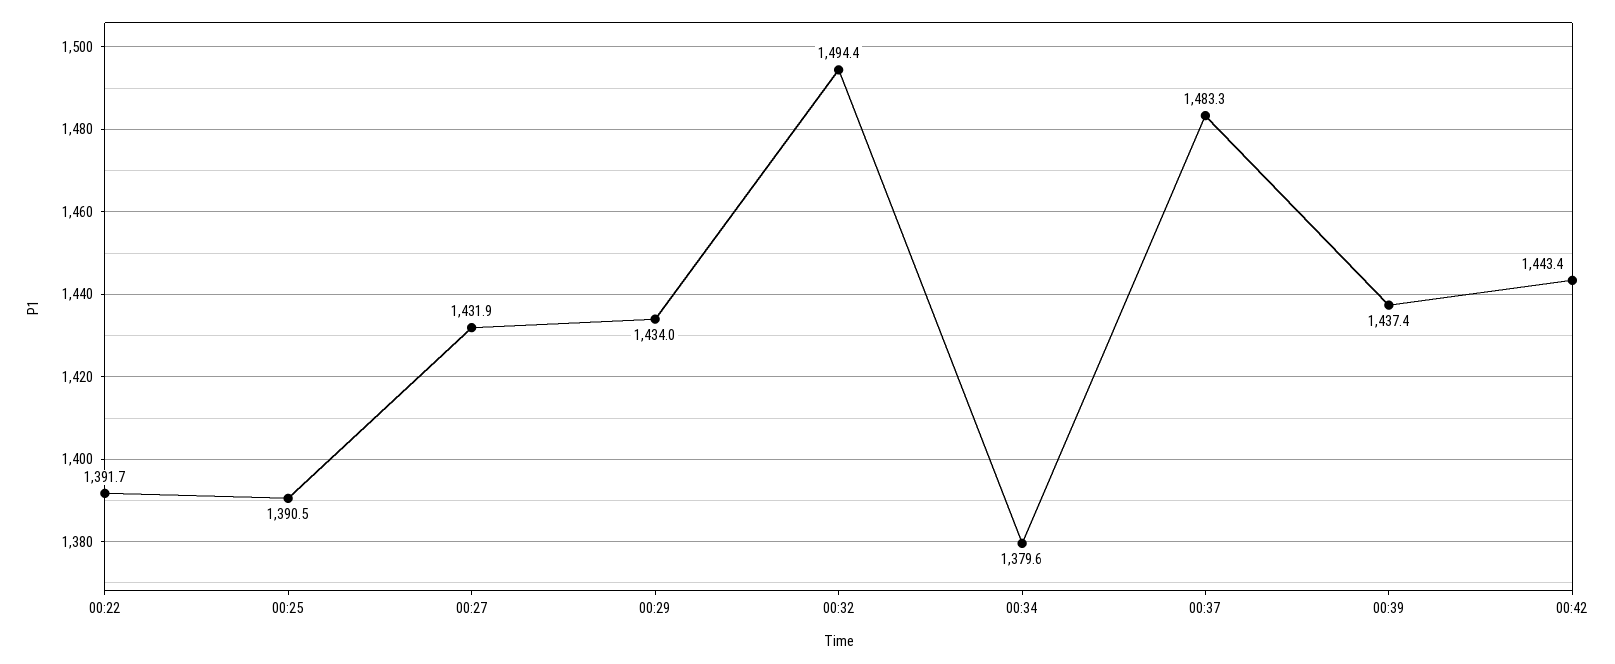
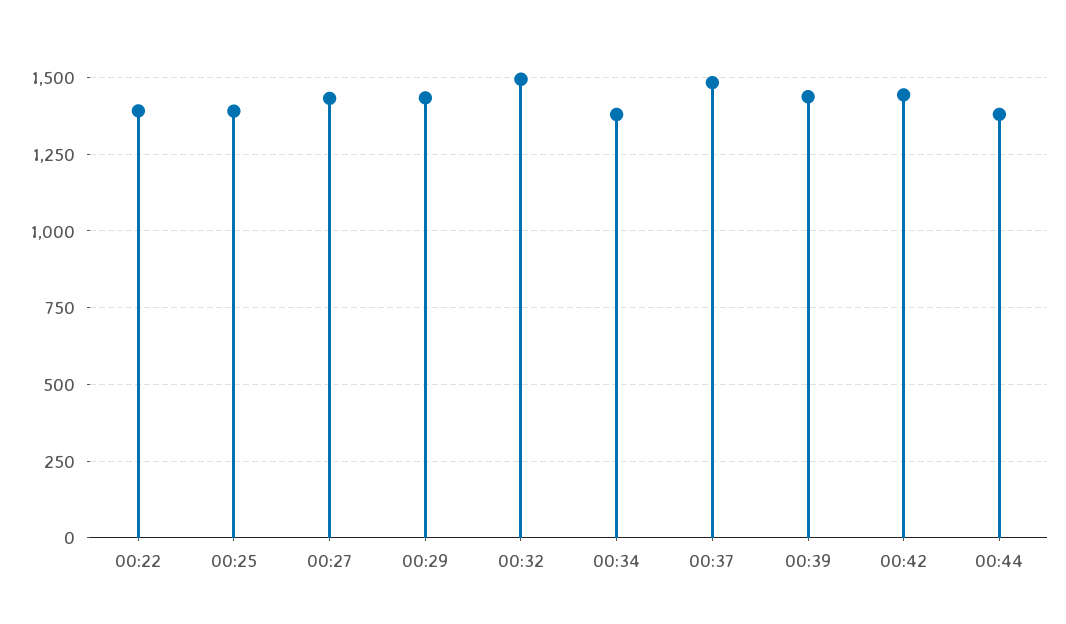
00:44: none -> 1375

